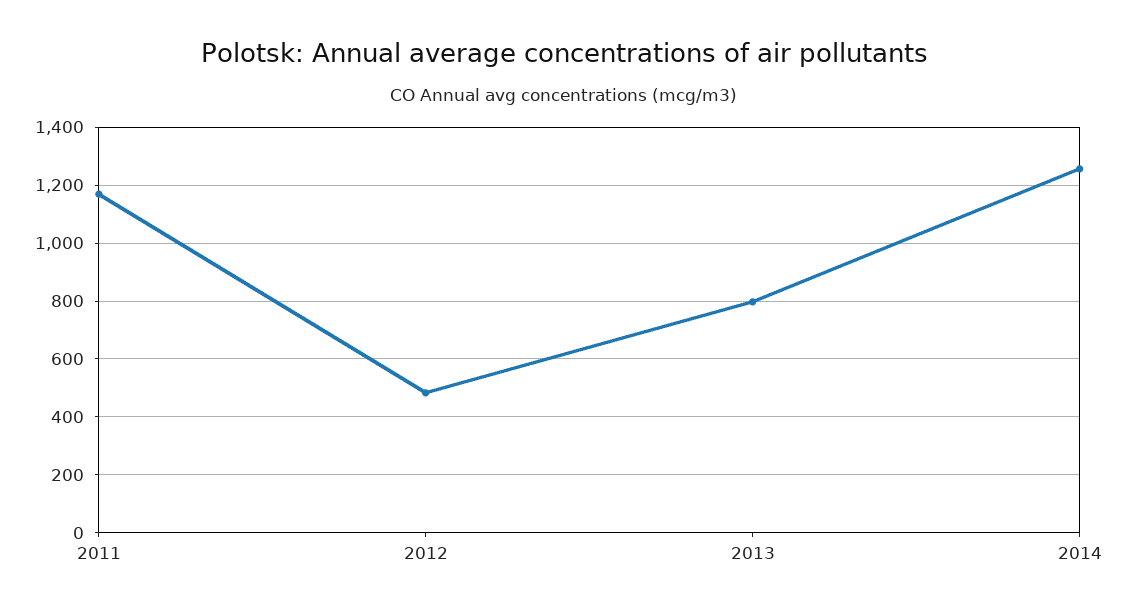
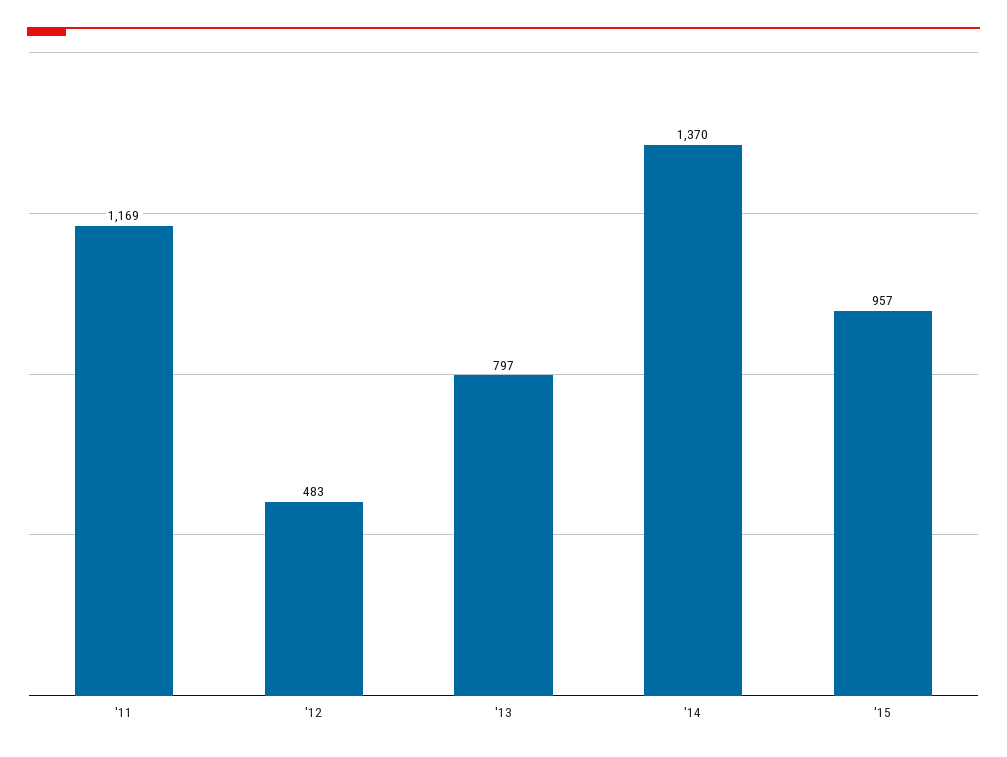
2014: 1250 -> 1370
'15: none -> 957

